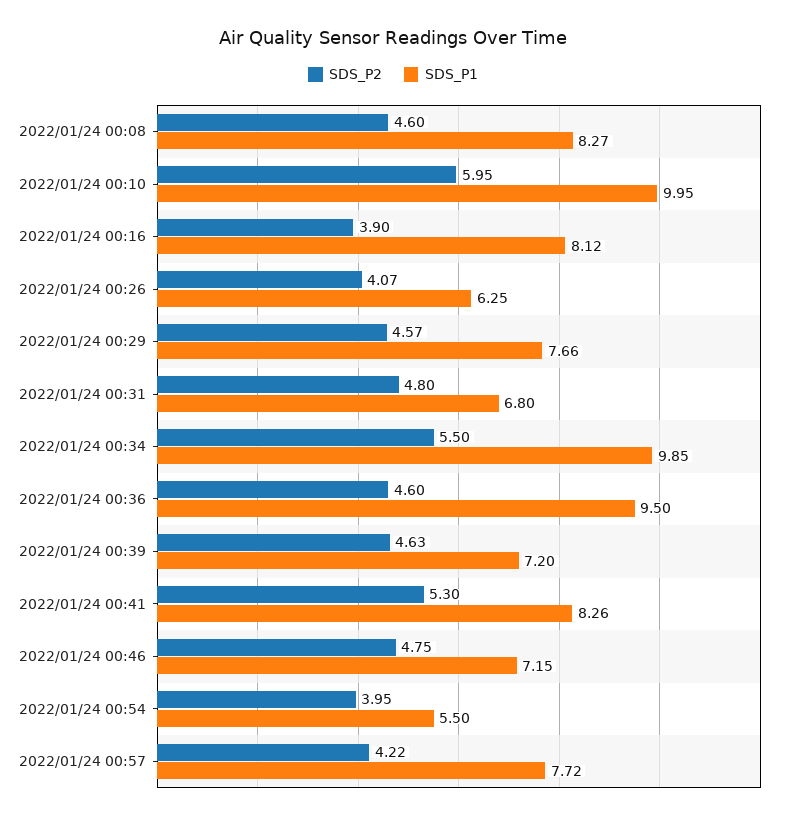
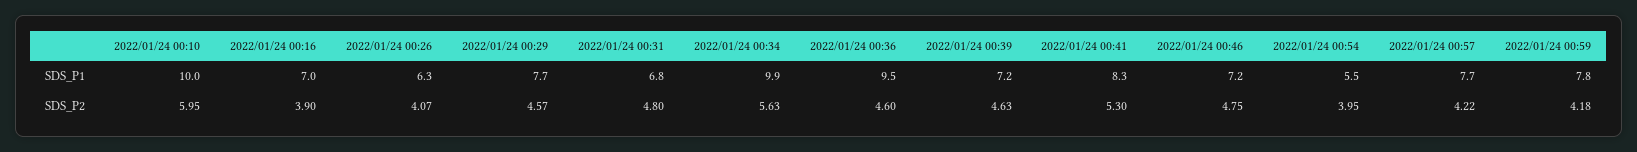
SDS_P2, 2022/01/24 00:08: 4.6 -> none
SDS_P1, 2022/01/24 00:08: 8.27 -> none
SDS_P1, 2022/01/24 00:16: 8.12 -> 7
SDS_P2, 2022/01/24 00:34: 5.5 -> 5.63
SDS_P1, 2022/01/24 00:59: none -> 7.8
SDS_P2, 2022/01/24 00:59: none -> 4.18

